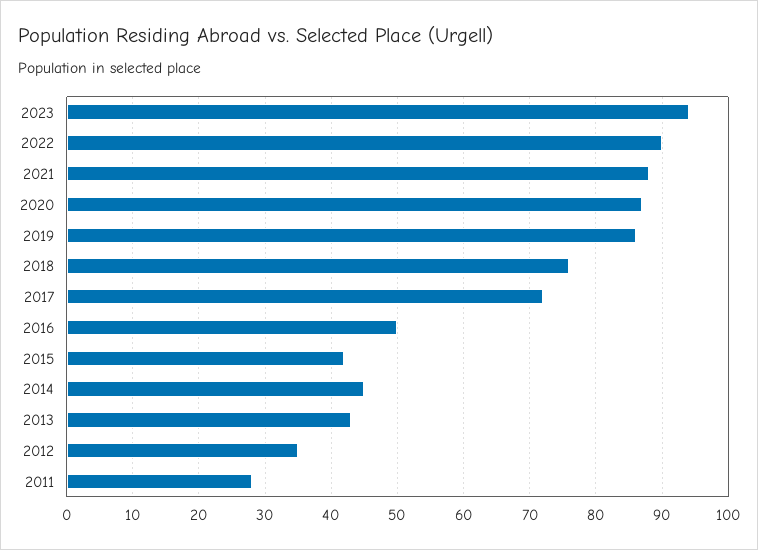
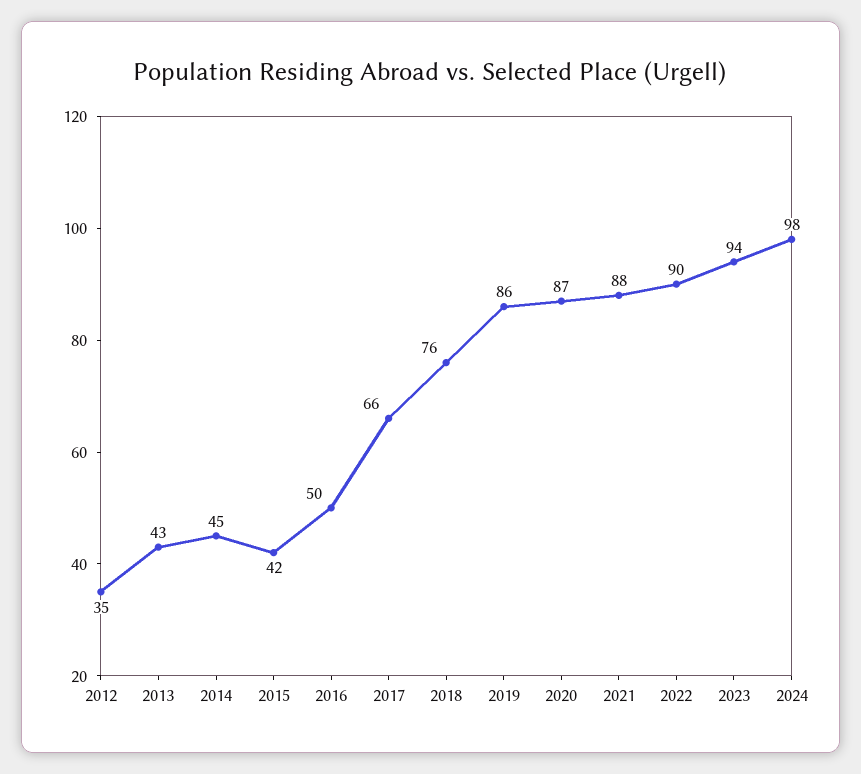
2017: 72 -> 66
2011: 28 -> none
2024: none -> 98

